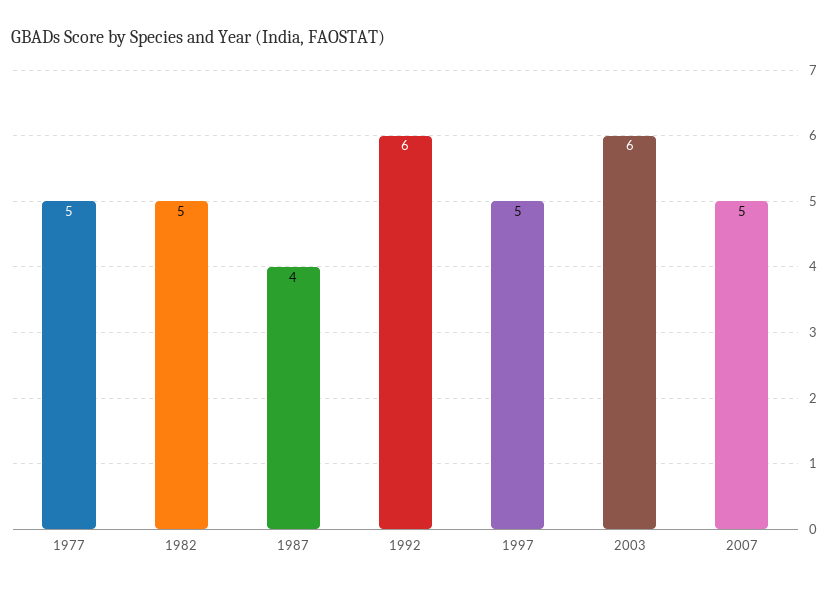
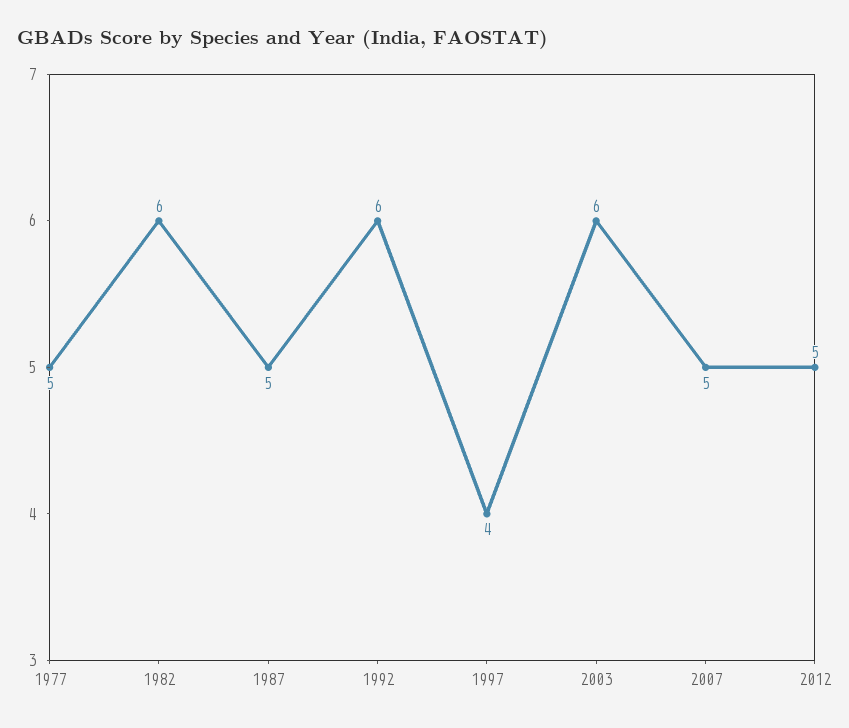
1982: 5 -> 6
1987: 4 -> 5
1997: 5 -> 4
2012: none -> 5

